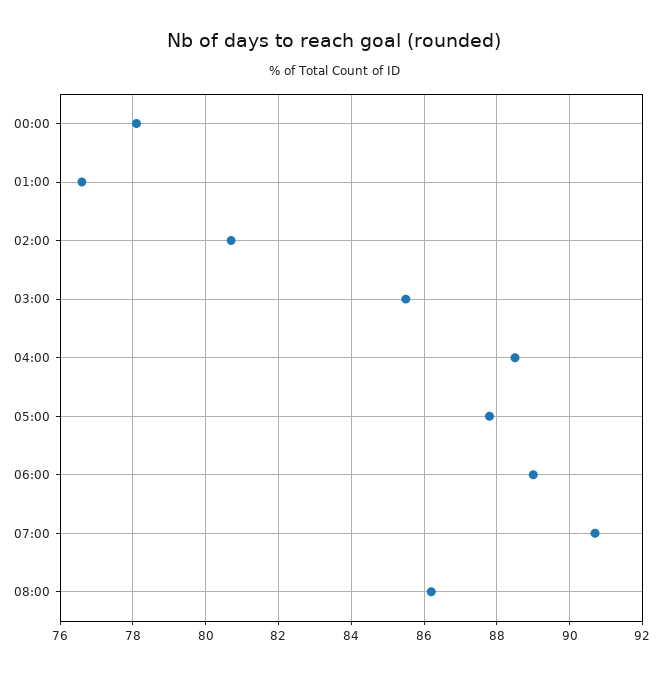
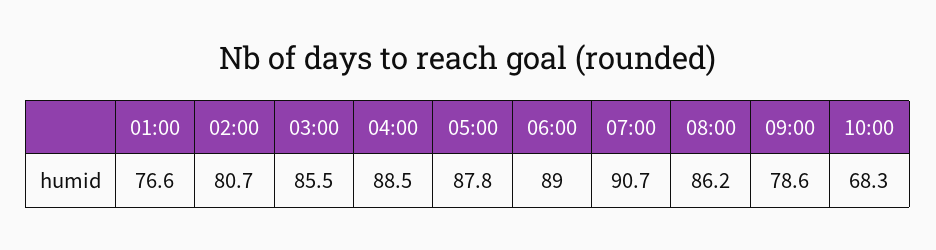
00:00: 78 -> none
09:00: none -> 78.6
10:00: none -> 68.3

